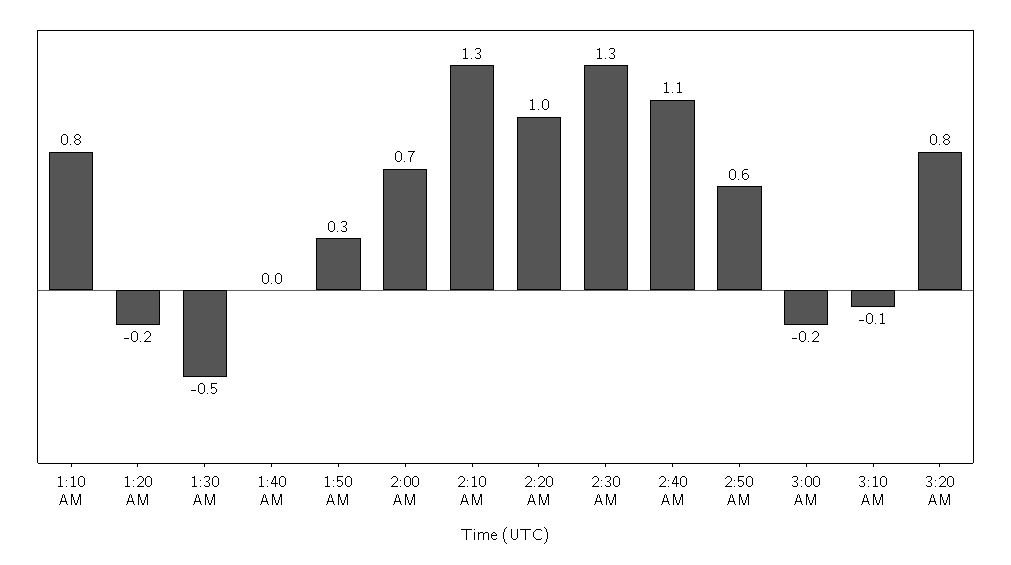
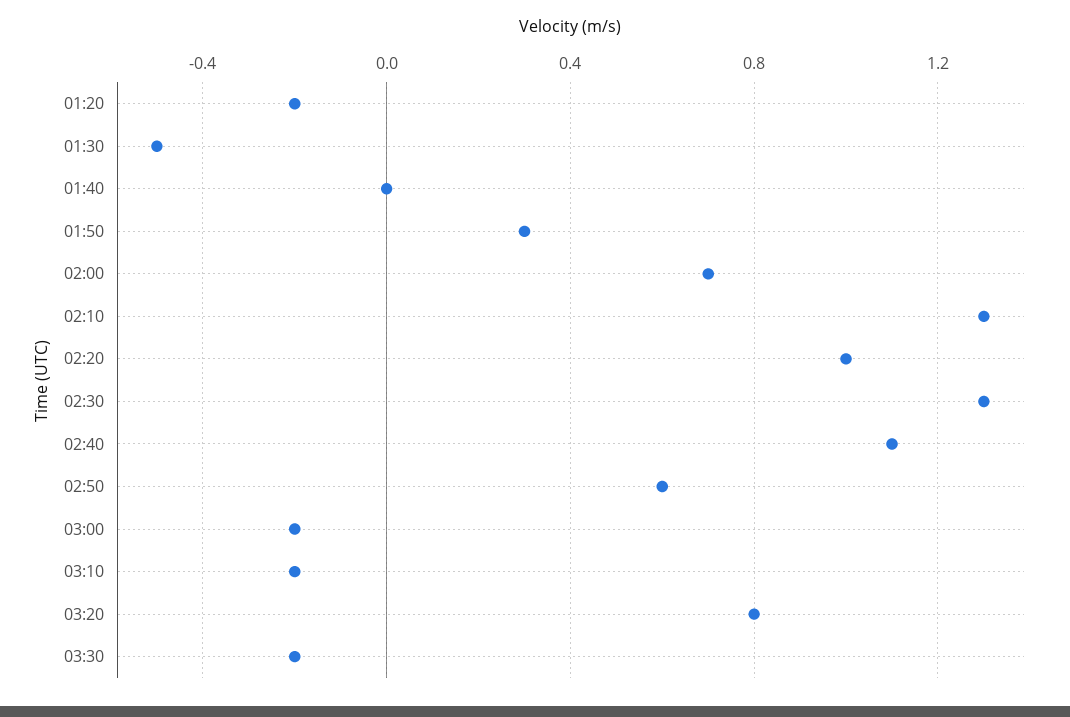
1:10 AM: 0.8 -> none
3:10 AM: -0.1 -> -0.2
03:30: none -> -0.2

